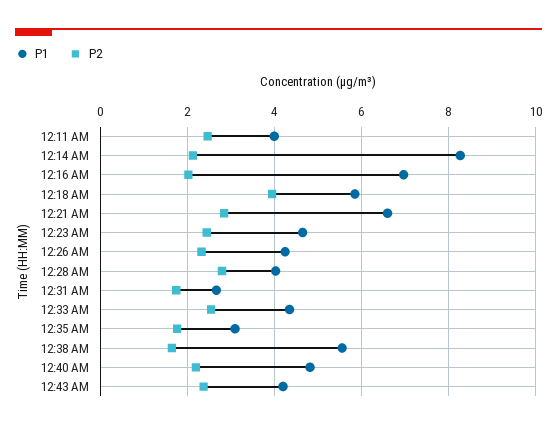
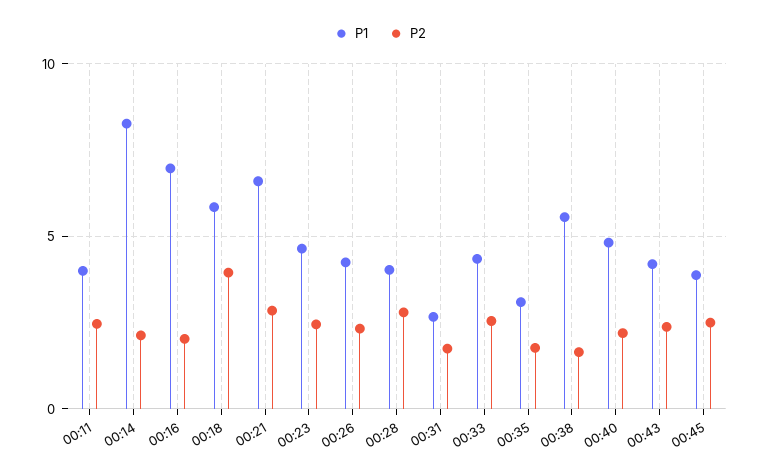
P1, 00:45: none -> 4
P2, 00:45: none -> 2.5

